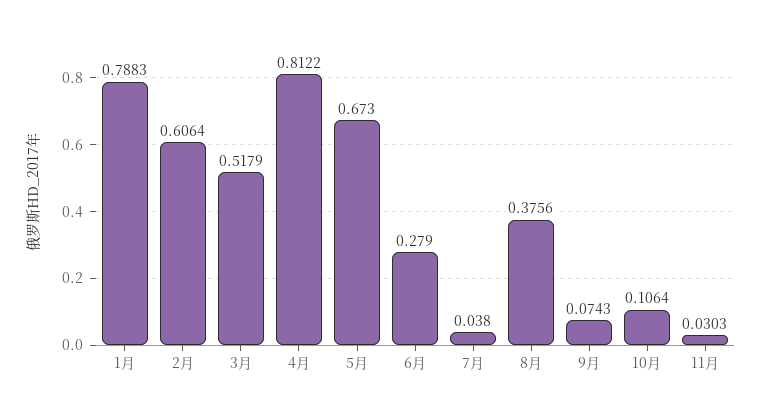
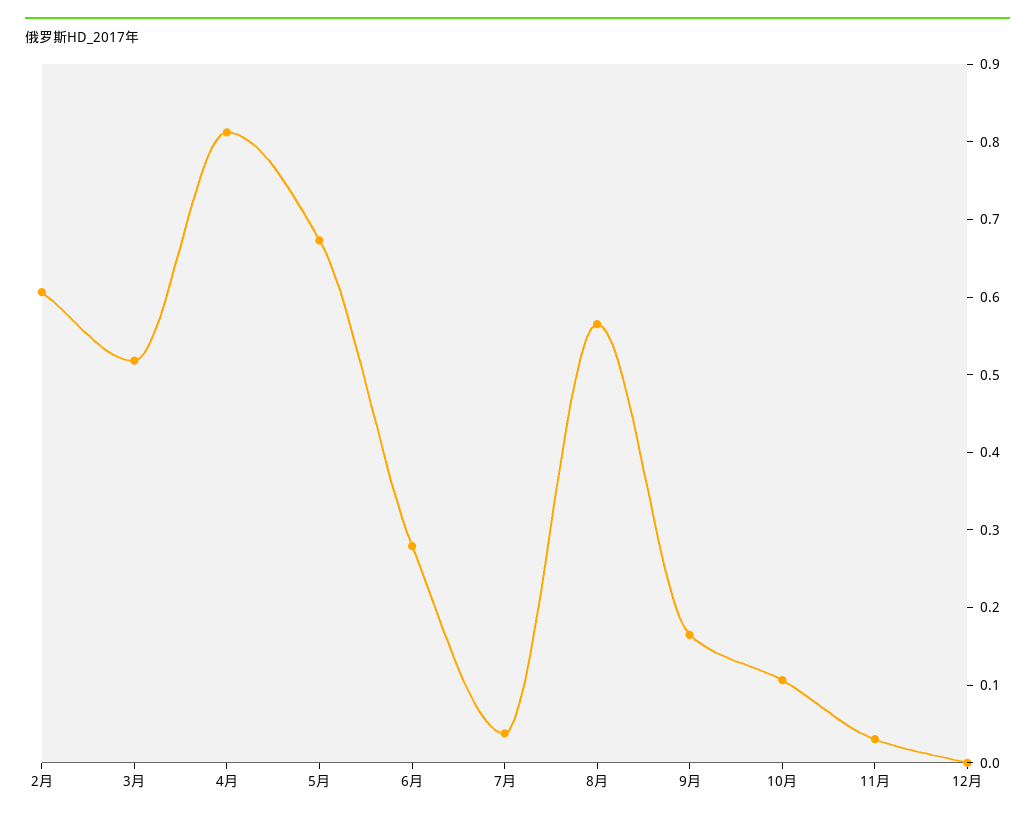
1月: 0.7883 -> none
8月: 0.3756 -> 0.56
9月: 0.0743 -> 0.16
12月: none -> 0

